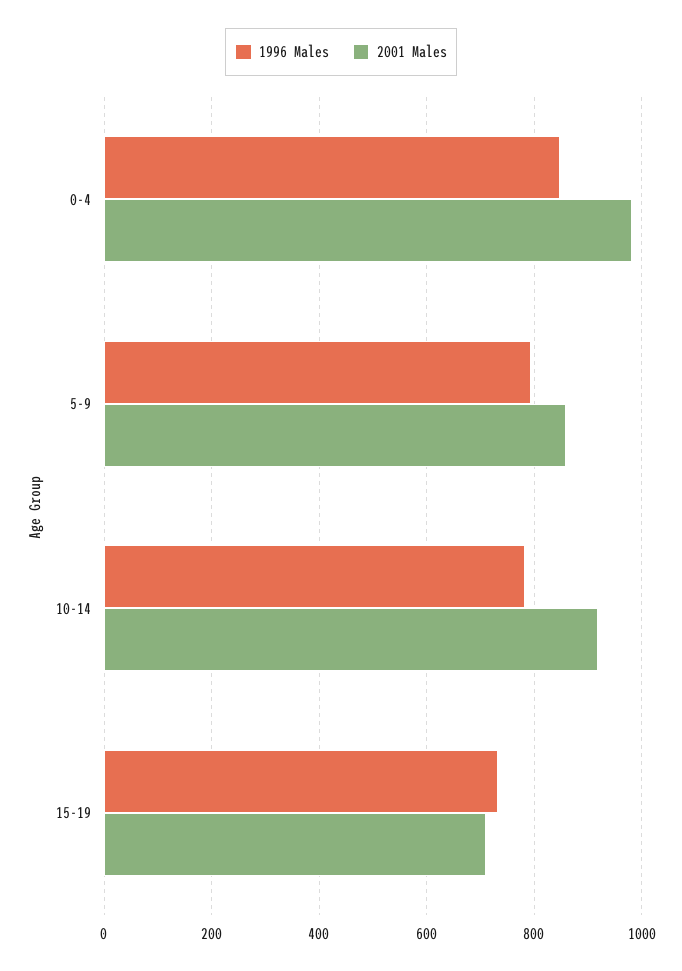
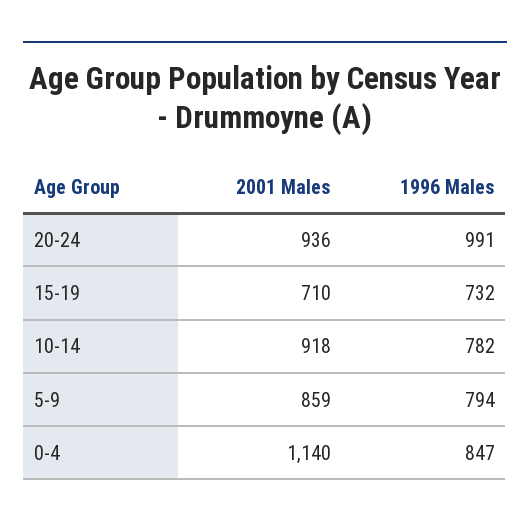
2001 Males, 0-4: 980 -> 1140
2001 Males, 20-24: none -> 936
1996 Males, 20-24: none -> 991

